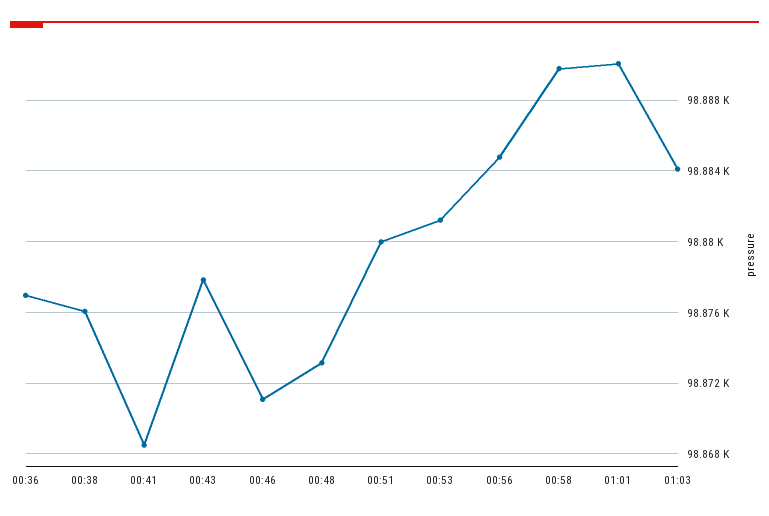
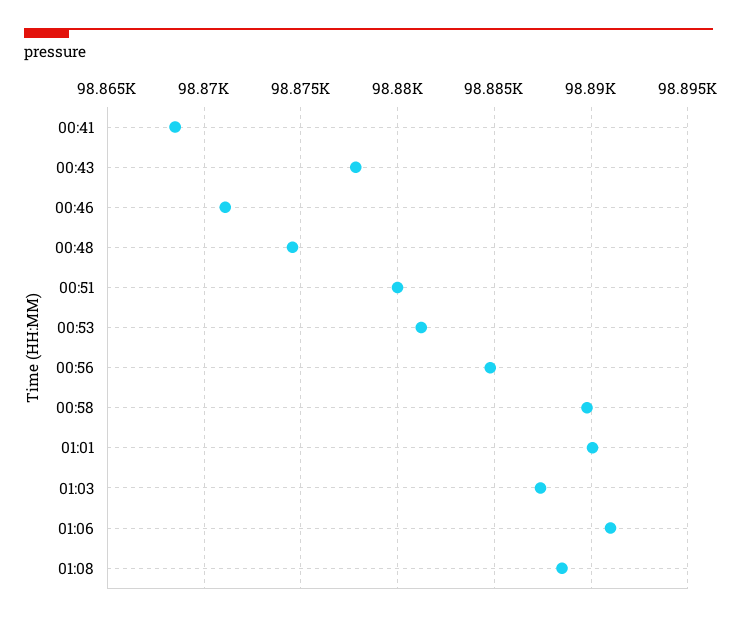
00:36: 98877 -> none
00:38: 98876 -> none
00:48: 98873 -> 98874.5
01:03: 98884 -> 98887.5
01:06: none -> 98891
01:08: none -> 98888.5

